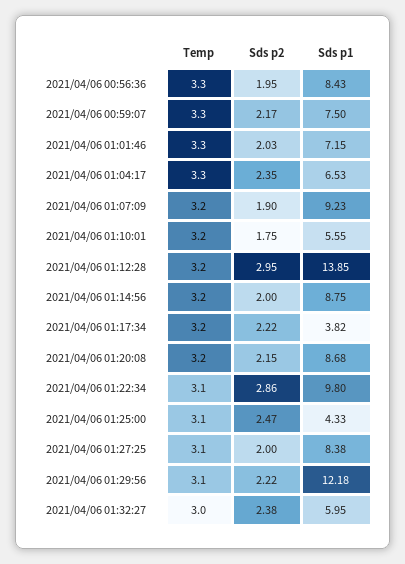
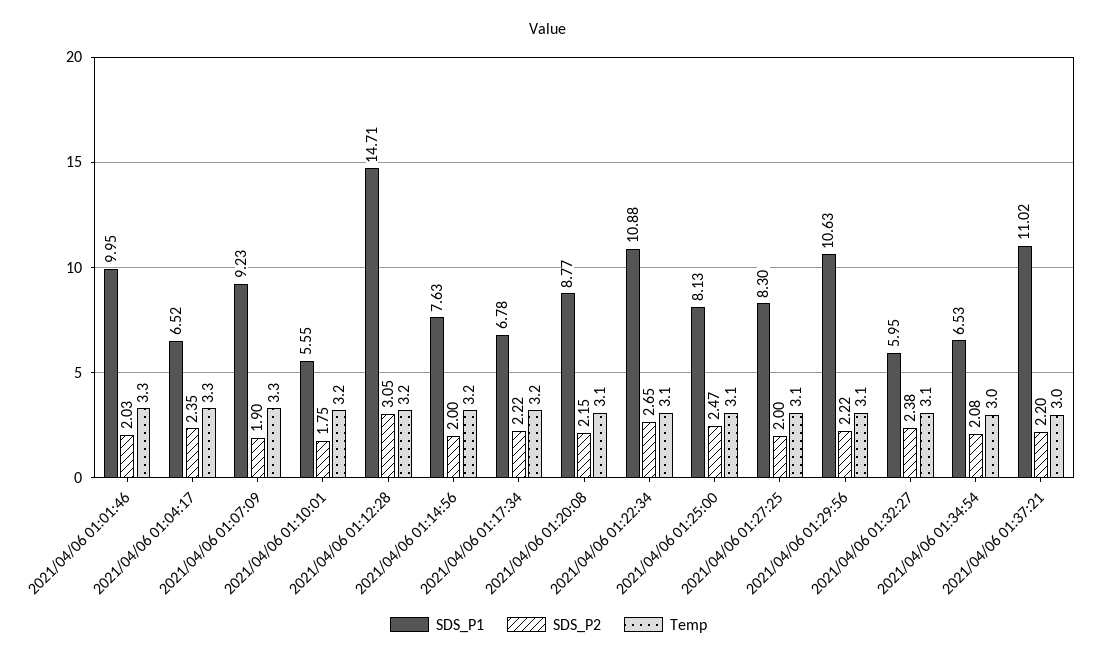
Temp, 2021/04/06 00:56:36: 3.3 -> none
Sds p2, 2021/04/06 00:56:36: 1.95 -> none
Sds p1, 2021/04/06 00:56:36: 8.43 -> none
Temp, 2021/04/06 00:59:07: 3.3 -> none
Sds p2, 2021/04/06 00:59:07: 2.17 -> none
Sds p1, 2021/04/06 00:59:07: 7.5 -> none
Sds p1, 2021/04/06 01:01:46: 7.15 -> 9.95
Sds p1, 2021/04/06 01:04:17: 6.53 -> 6.52
Temp, 2021/04/06 01:07:09: 3.2 -> 3.3
Sds p2, 2021/04/06 01:12:28: 2.95 -> 3.05
Sds p1, 2021/04/06 01:12:28: 13.85 -> 14.71
Sds p1, 2021/04/06 01:14:56: 8.75 -> 7.63
Sds p1, 2021/04/06 01:17:34: 3.82 -> 6.78
Temp, 2021/04/06 01:20:08: 3.2 -> 3.1
Sds p1, 2021/04/06 01:20:08: 8.68 -> 8.77
Sds p2, 2021/04/06 01:22:34: 2.86 -> 2.65
Sds p1, 2021/04/06 01:22:34: 9.8 -> 10.88
Sds p1, 2021/04/06 01:25:00: 4.33 -> 8.13
Sds p1, 2021/04/06 01:27:25: 8.38 -> 8.3
Sds p1, 2021/04/06 01:29:56: 12.18 -> 10.63
Temp, 2021/04/06 01:32:27: 3 -> 3.1
Sds p1, 2021/04/06 01:34:54: none -> 6.53
Sds p2, 2021/04/06 01:34:54: none -> 2.08
Temp, 2021/04/06 01:34:54: none -> 3
Sds p1, 2021/04/06 01:37:21: none -> 11.02
Sds p2, 2021/04/06 01:37:21: none -> 2.2
Temp, 2021/04/06 01:37:21: none -> 3

